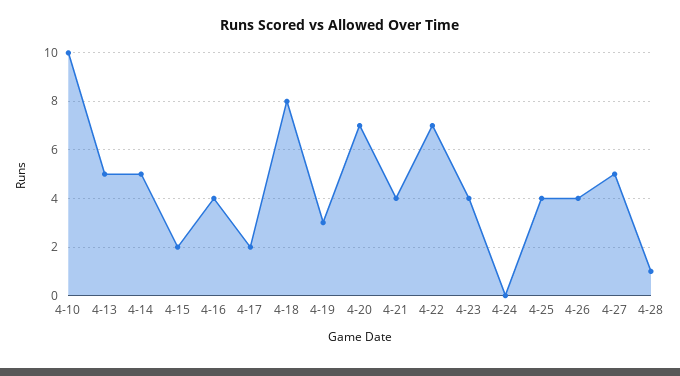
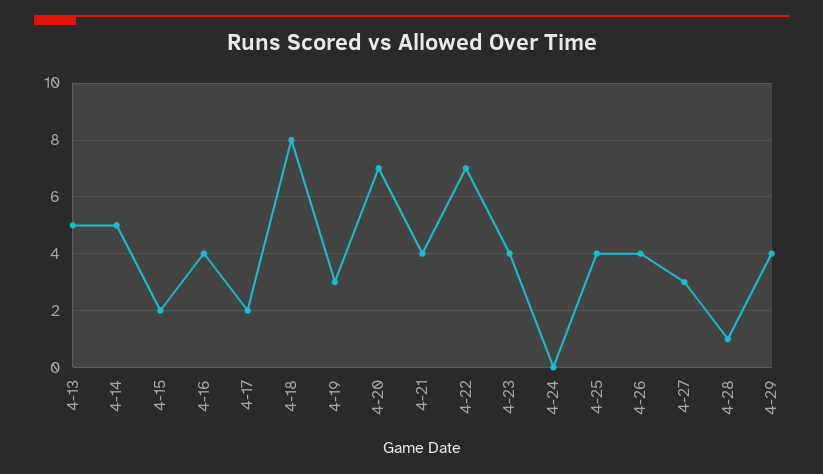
4-10: 10 -> none
4-27: 5 -> 3
4-29: none -> 4

